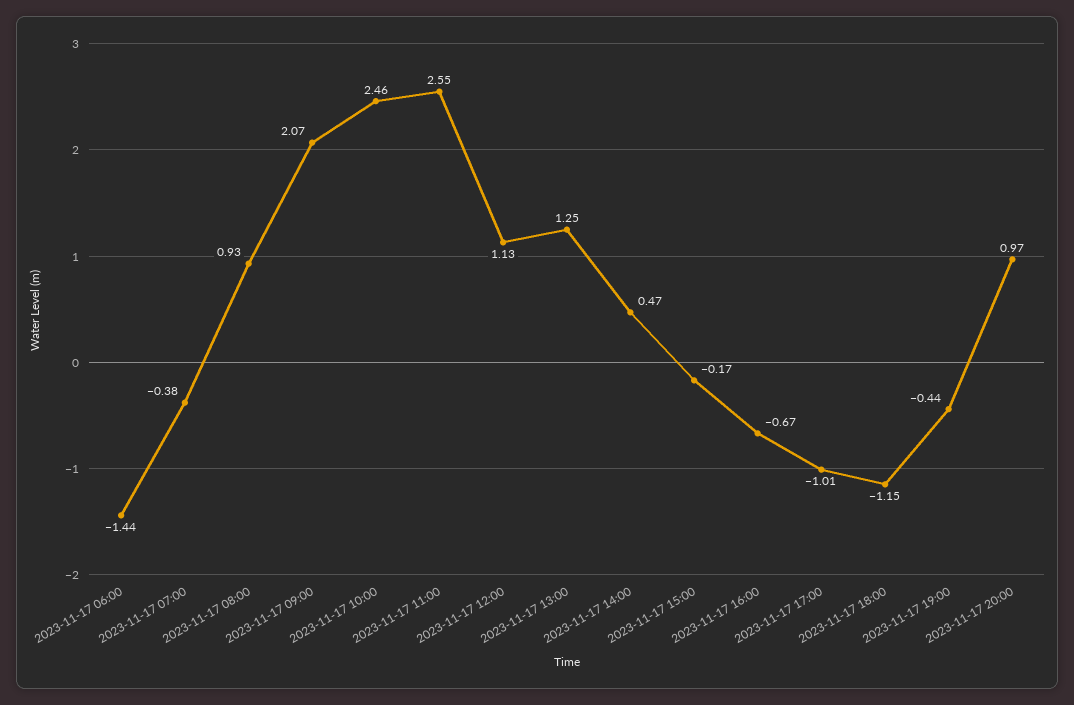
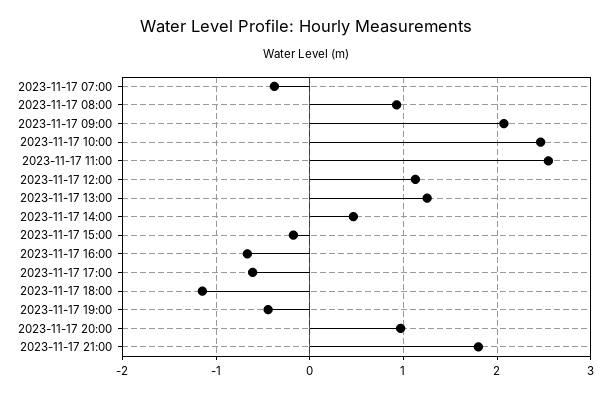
2023-11-17 06:00: -1.44 -> none
2023-11-17 17:00: -1.01 -> -0.6
2023-11-17 21:00: none -> 1.8

